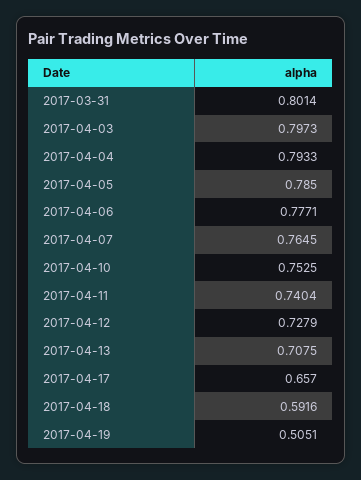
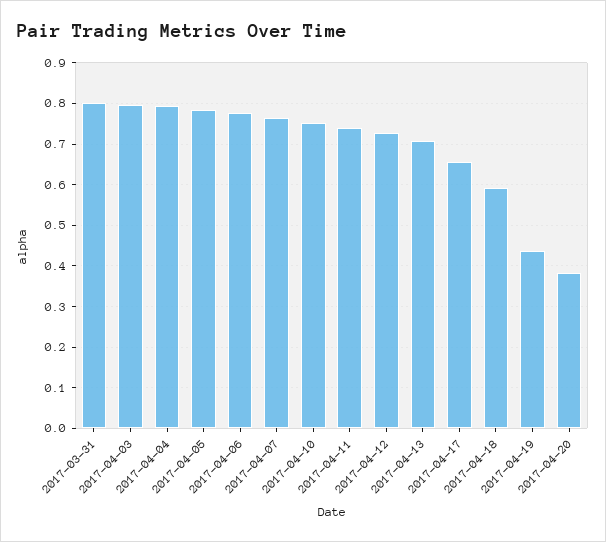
2017-04-19: 0.5051 -> 0.44
2017-04-20: none -> 0.38

